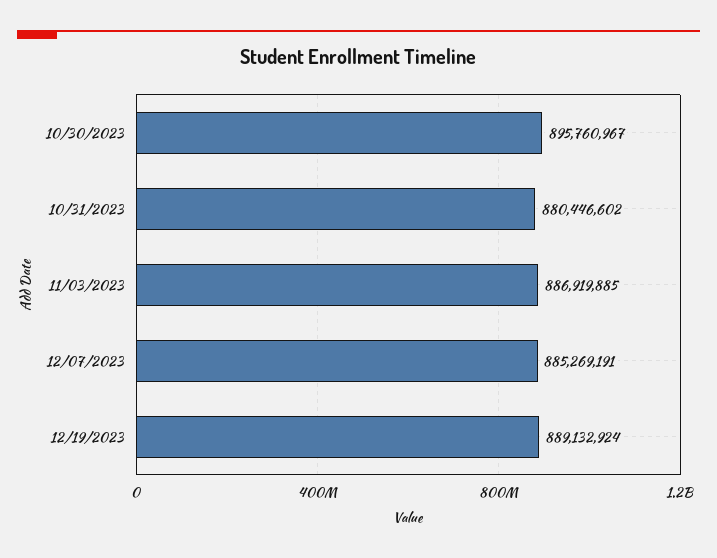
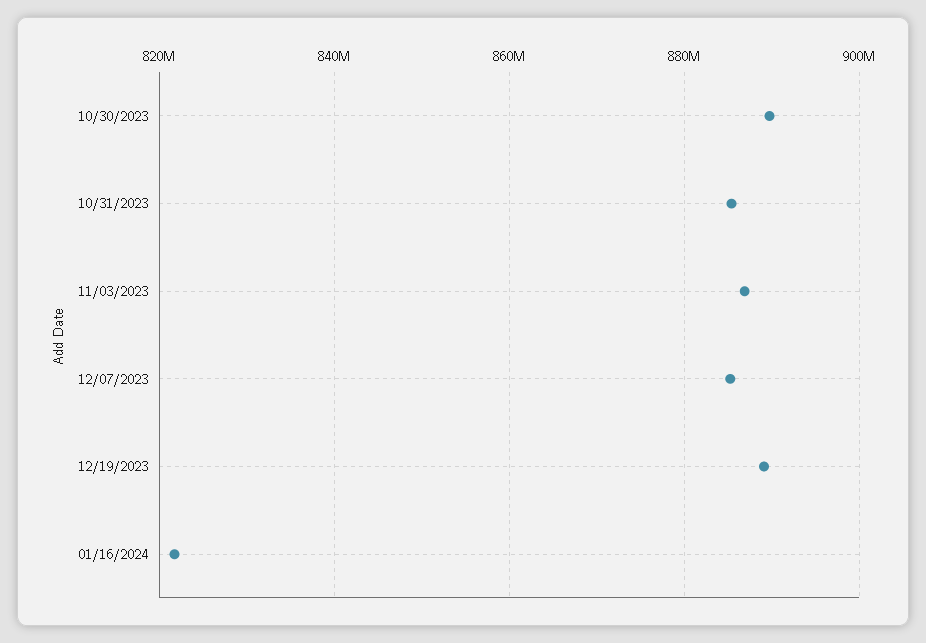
10/30/2023: 895760967 -> 890000000
10/31/2023: 880446602 -> 886000000
01/16/2024: none -> 822000000

